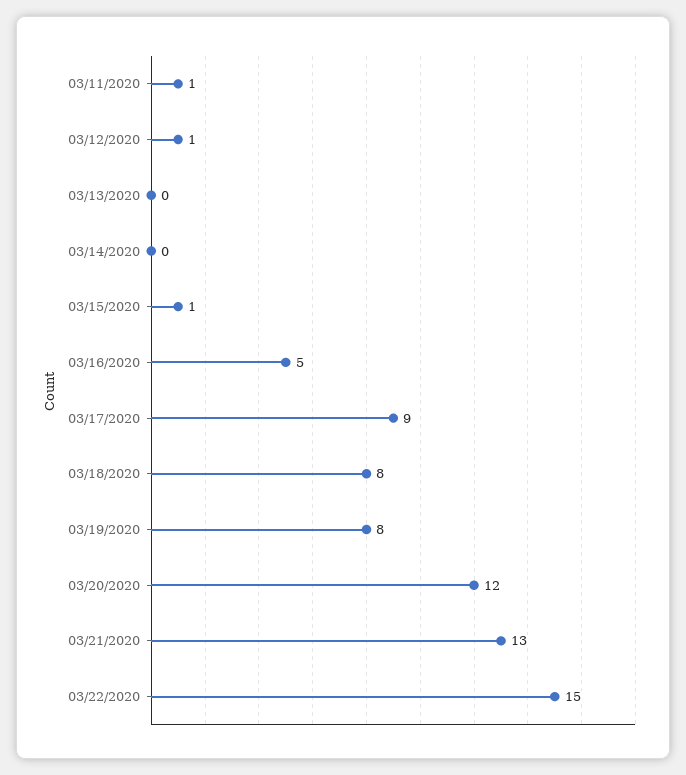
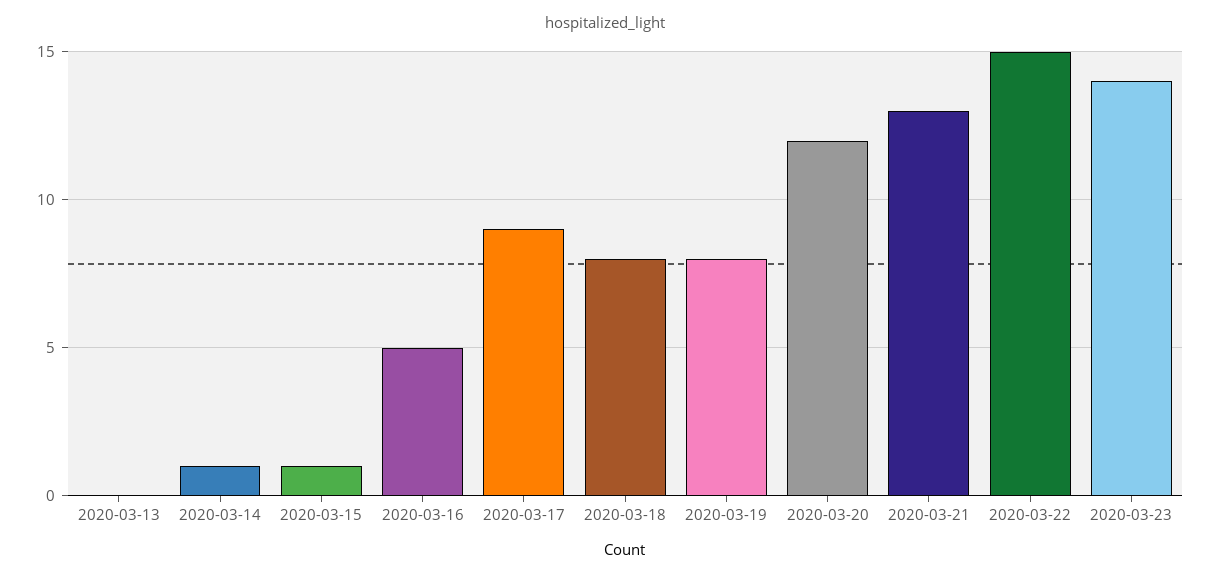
03/11/2020: 1 -> none
03/12/2020: 1 -> none
03/14/2020: 0 -> 1
2020-03-23: none -> 14

